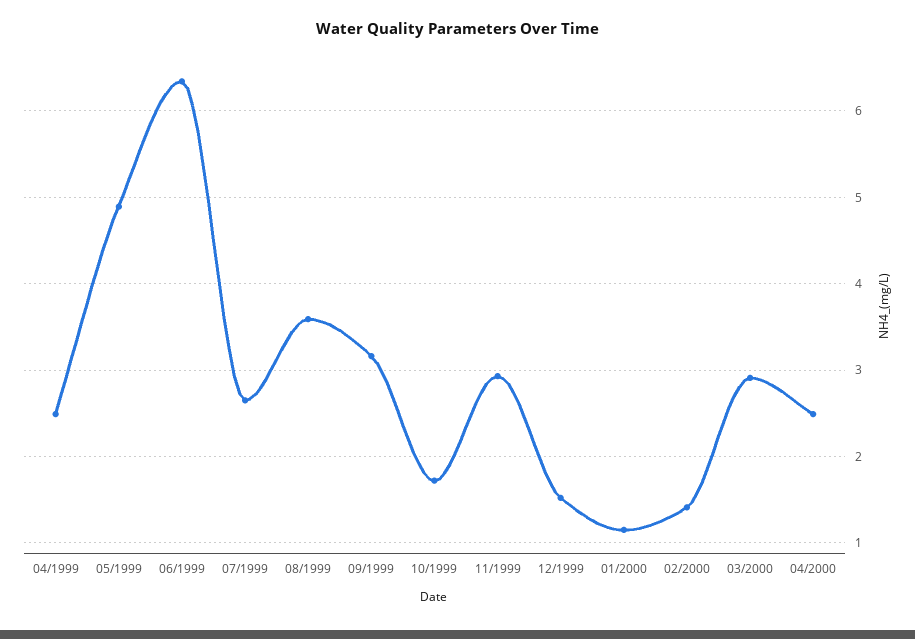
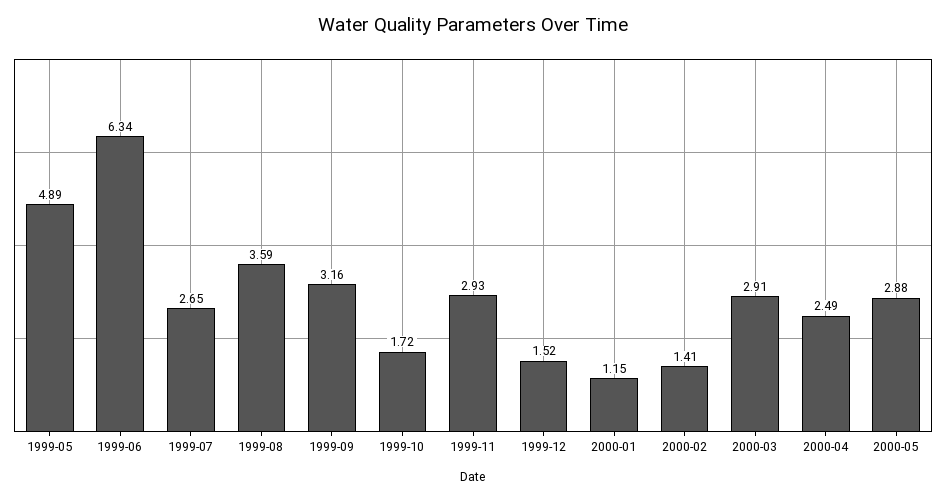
04/1999: 2.5 -> none
2000-05: none -> 2.88

